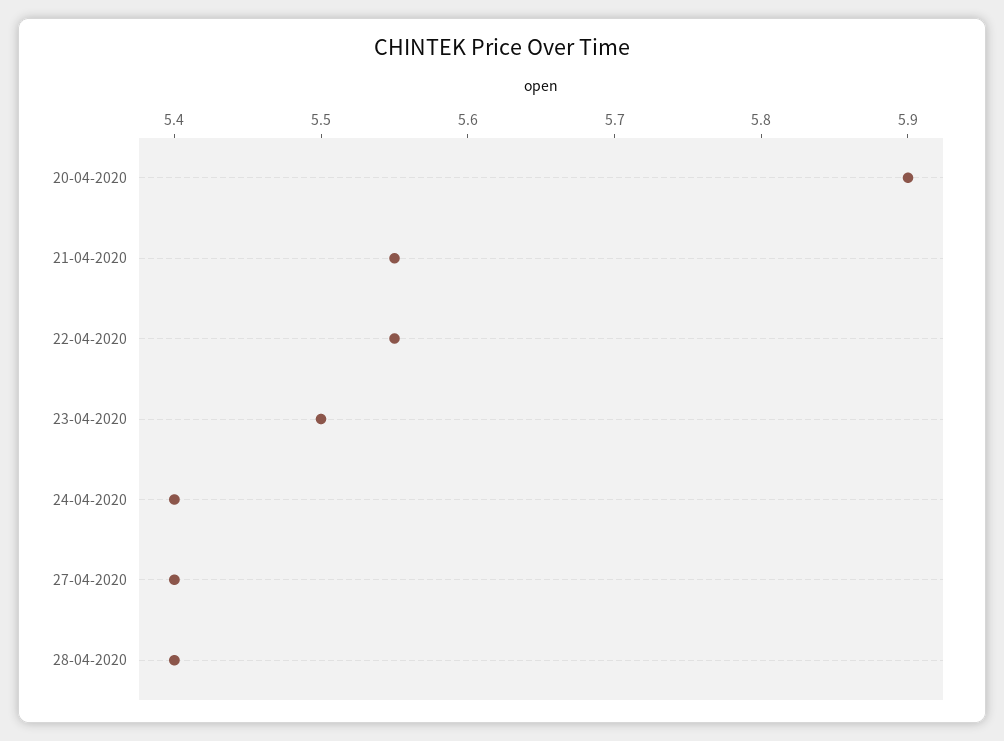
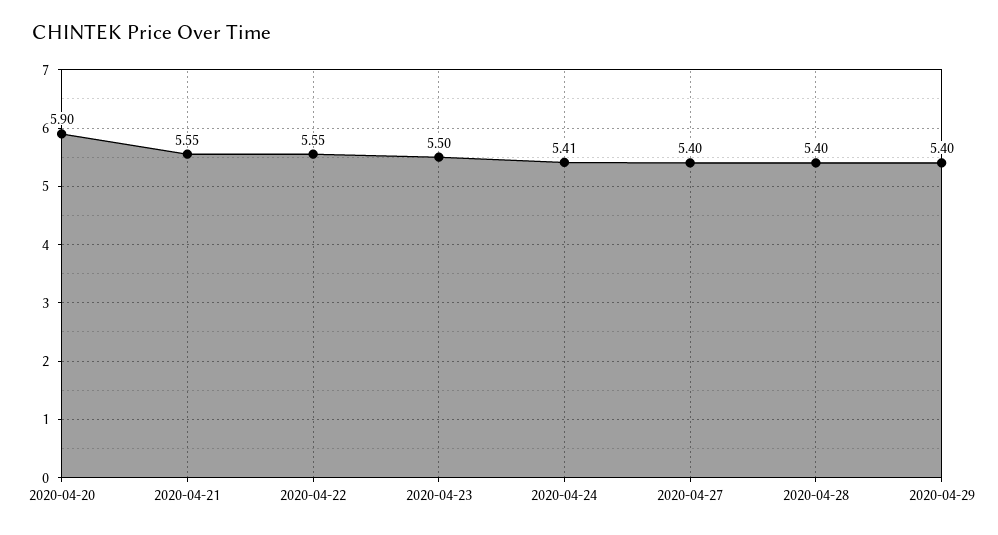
24-04-2020: 5.4 -> 5.41
2020-04-29: none -> 5.4

